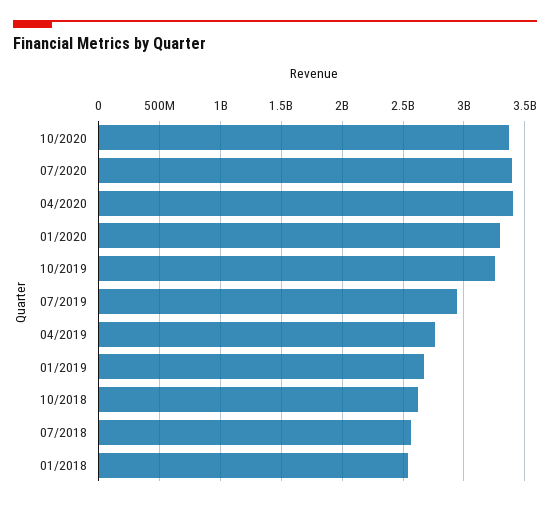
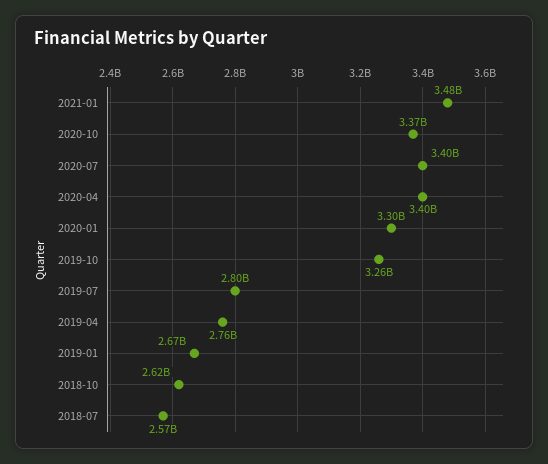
07/2019: 2950000000 -> 2800000000
01/2018: 2550000000 -> none
2021-01: none -> 3480000000

